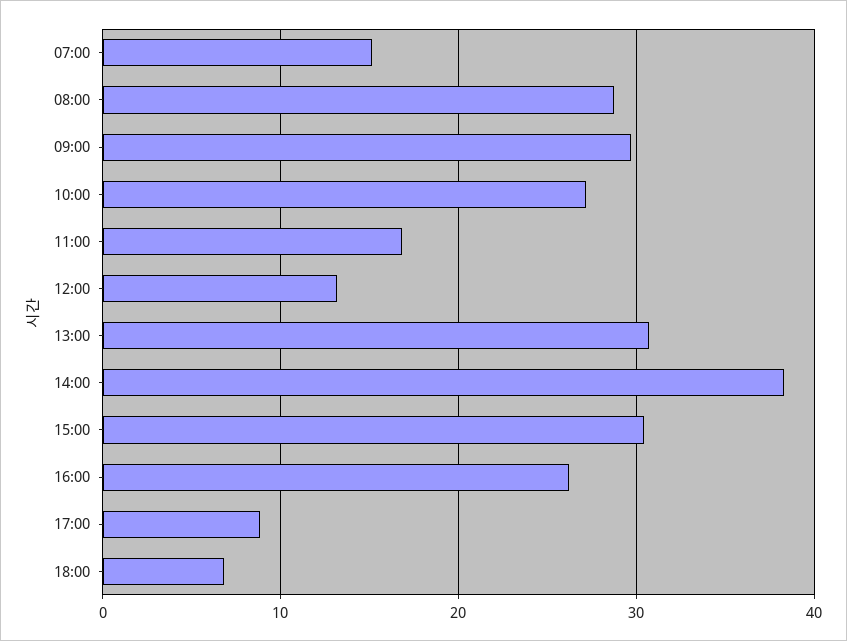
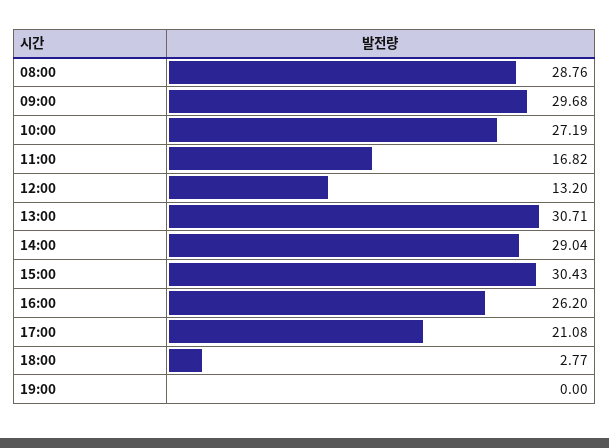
07:00: 15 -> none
14:00: 38 -> 29.04
17:00: 9 -> 21.08
18:00: 7 -> 2.77
19:00: none -> 0

